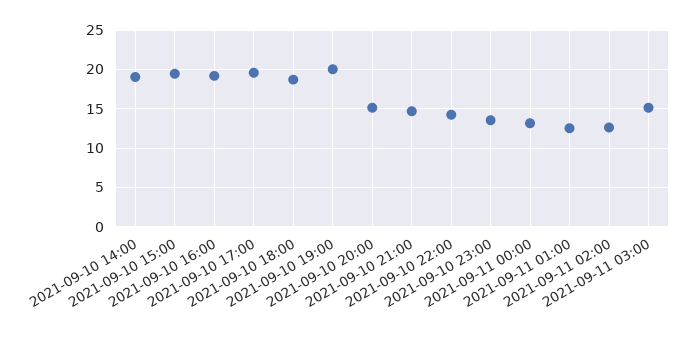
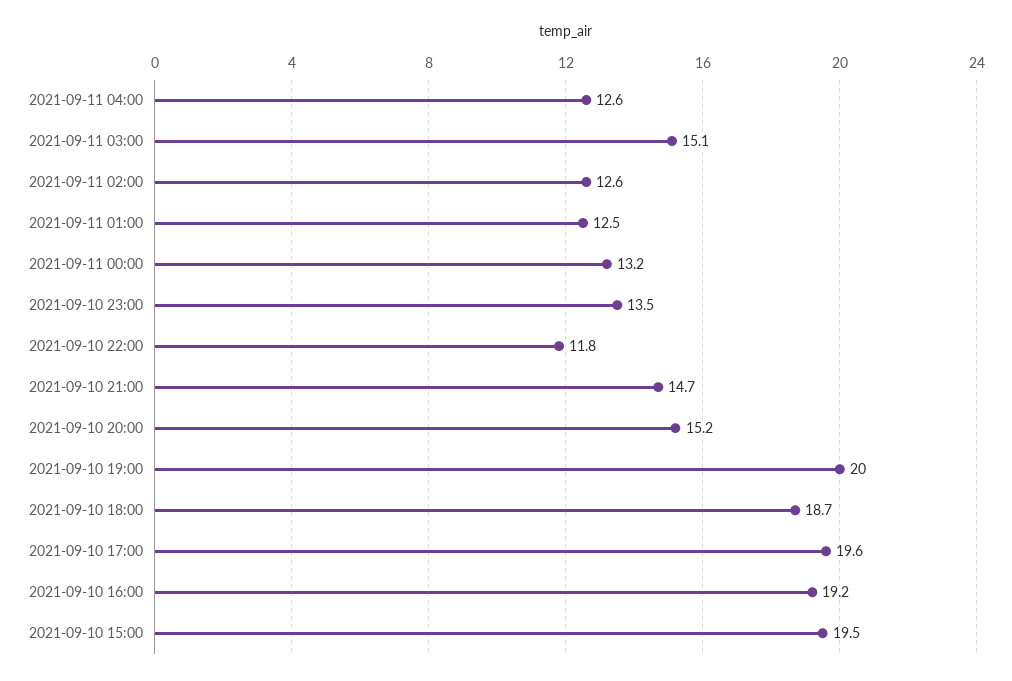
2021-09-10 14:00: 19 -> none
2021-09-10 22:00: 14 -> 11.8
2021-09-11 04:00: none -> 12.6

